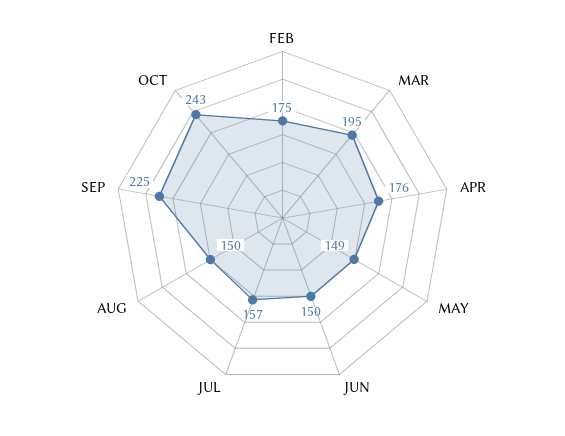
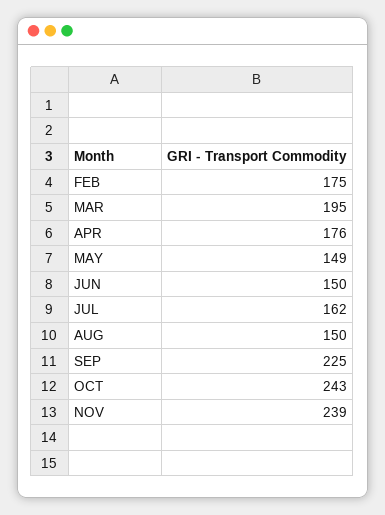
JUL: 157 -> 162
NOV: none -> 239

